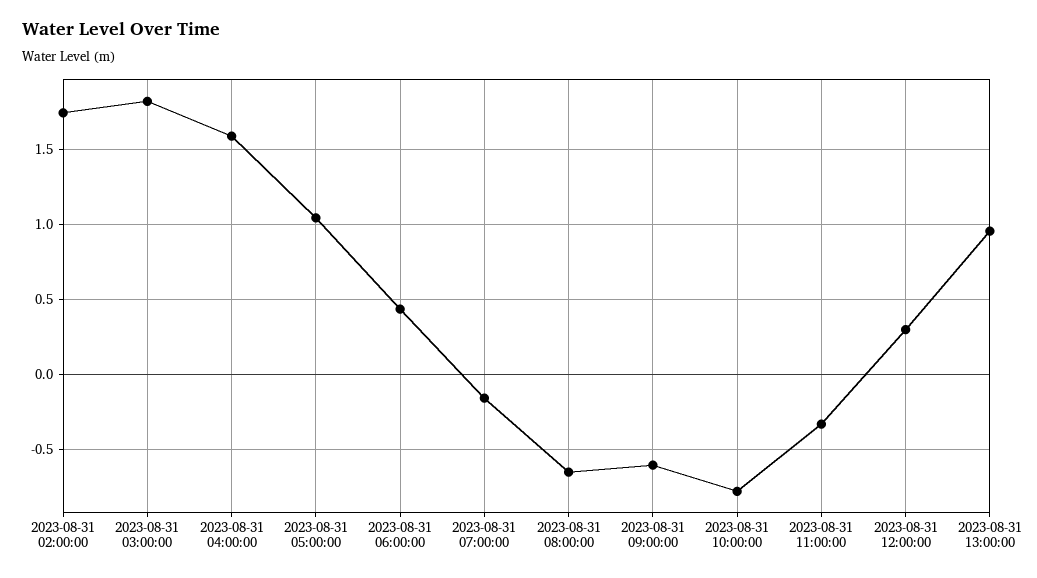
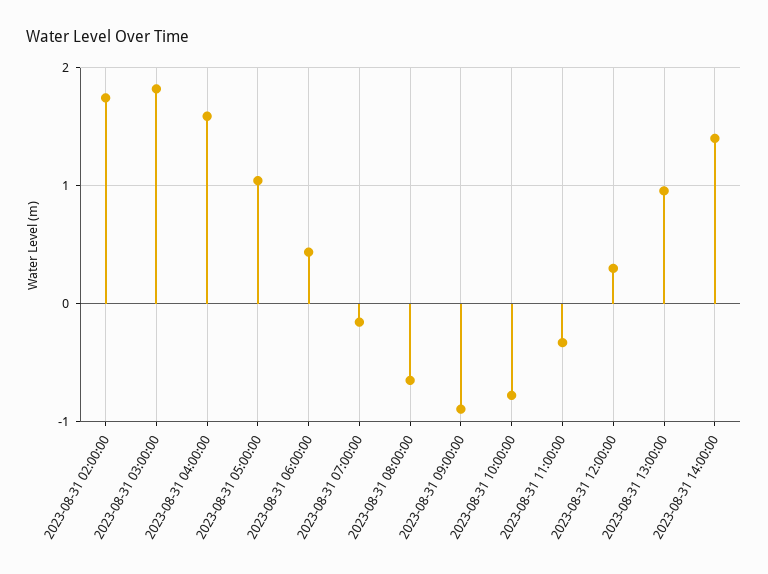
2023-08-31 09:00:00: -0.6 -> -0.9
2023-08-31 14:00:00: none -> 1.4

